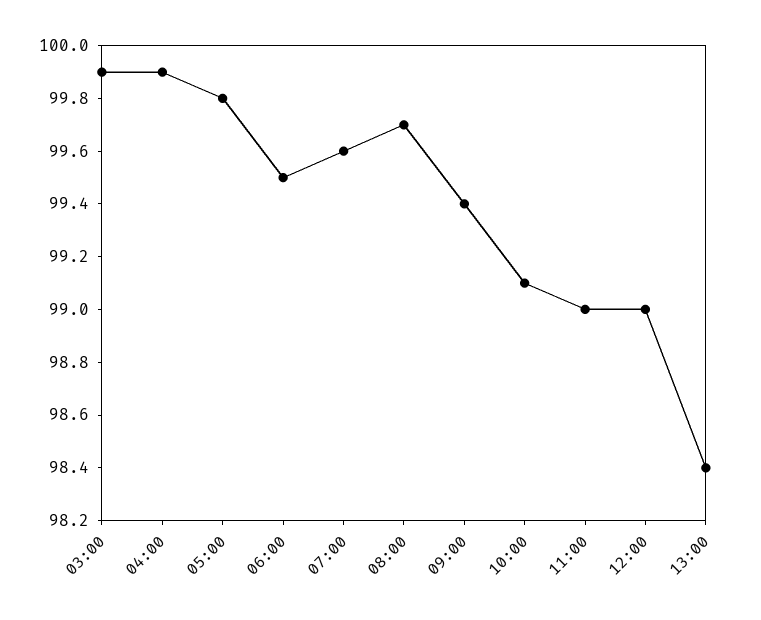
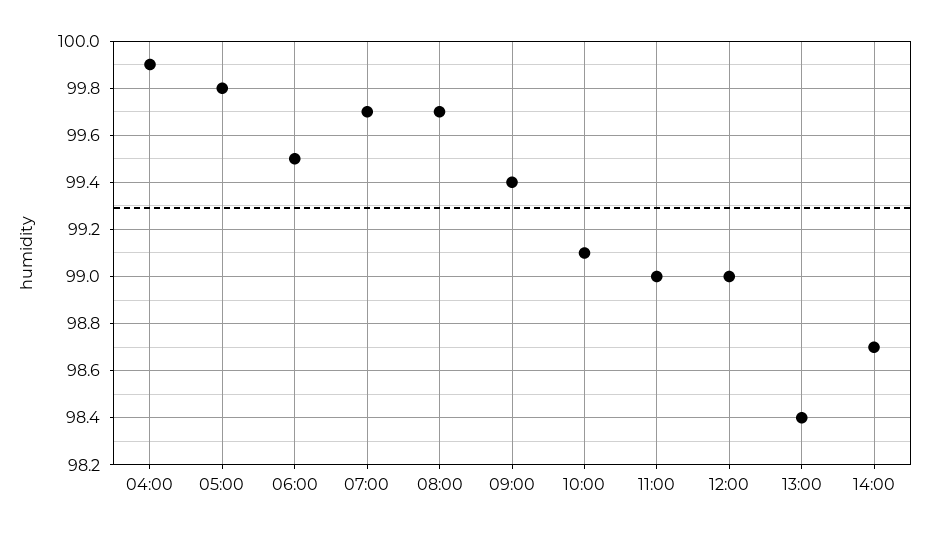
03:00: 99.9 -> none
07:00: 99.6 -> 99.7
14:00: none -> 98.7

